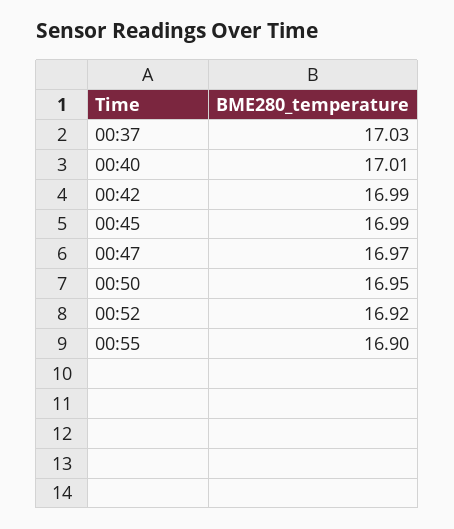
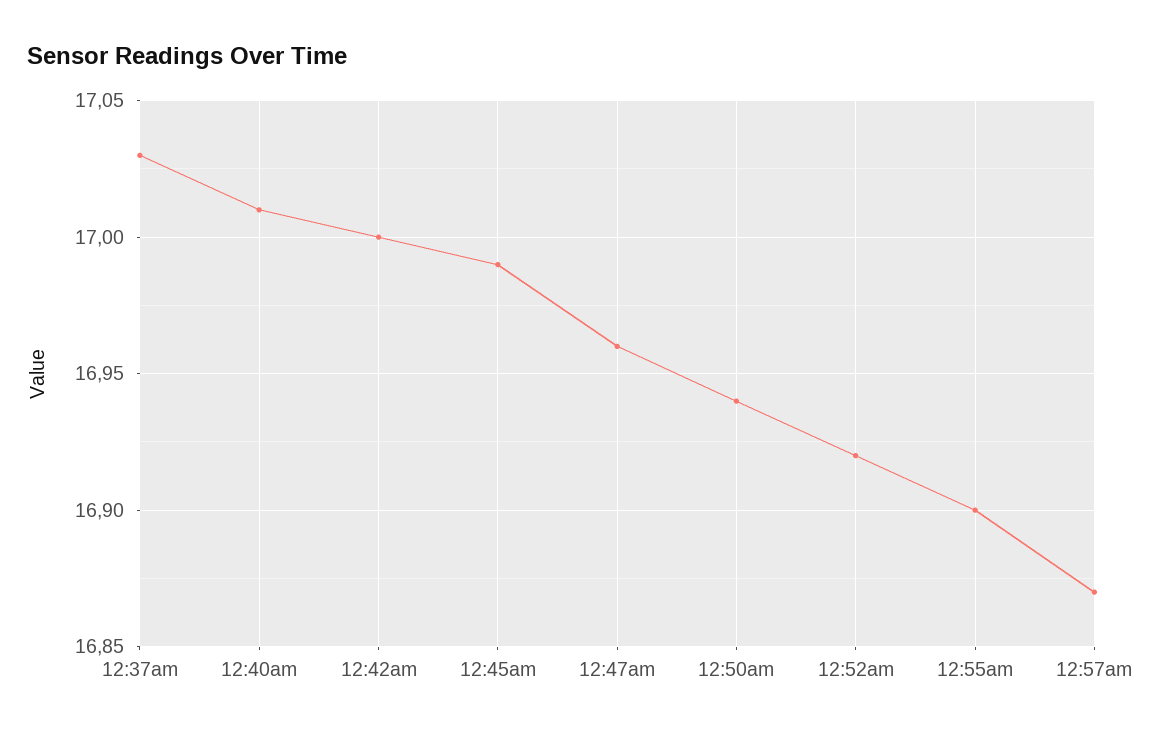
00:42: 16.99 -> 17
00:47: 16.97 -> 16.96
00:50: 16.95 -> 16.94
12:57am: none -> 16.87

